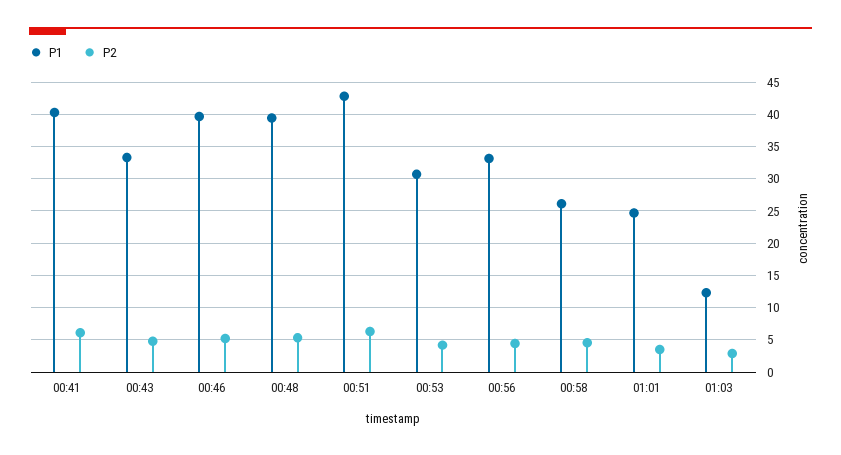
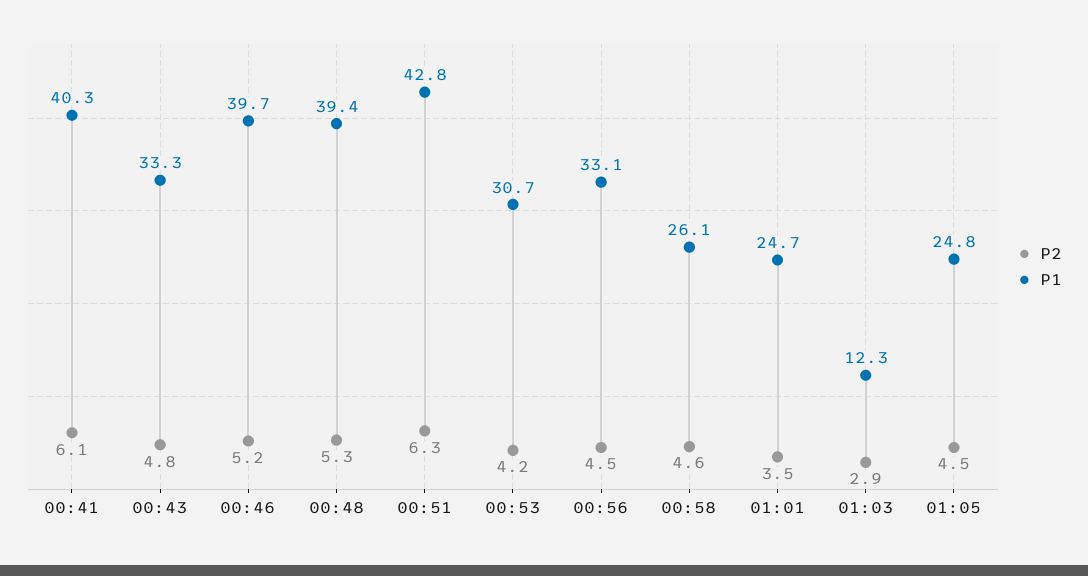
P2, 01:05: none -> 4.5
P1, 01:05: none -> 24.8

